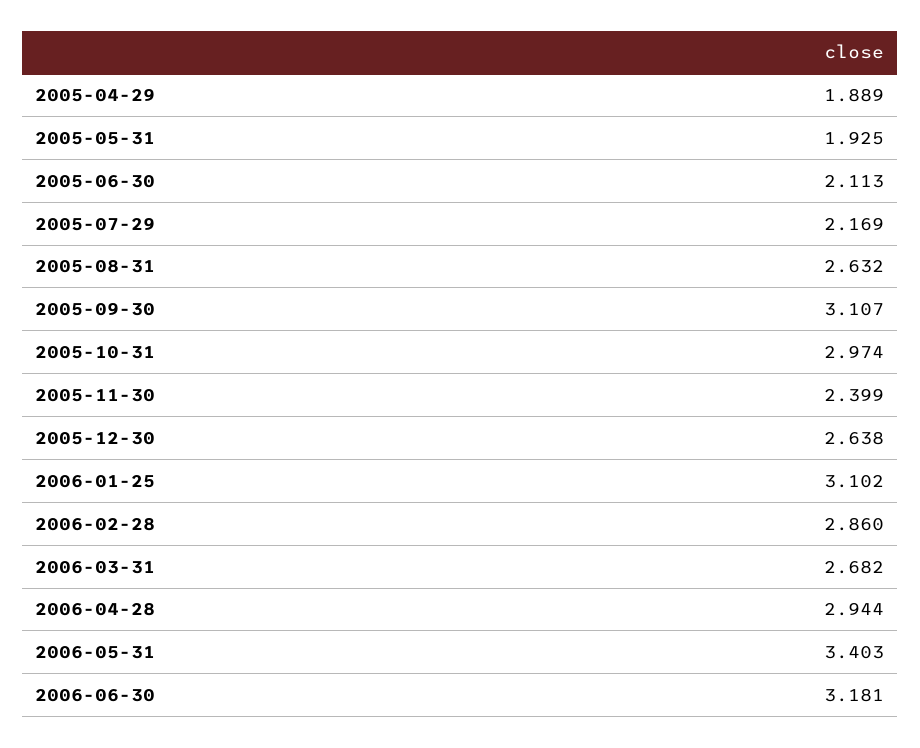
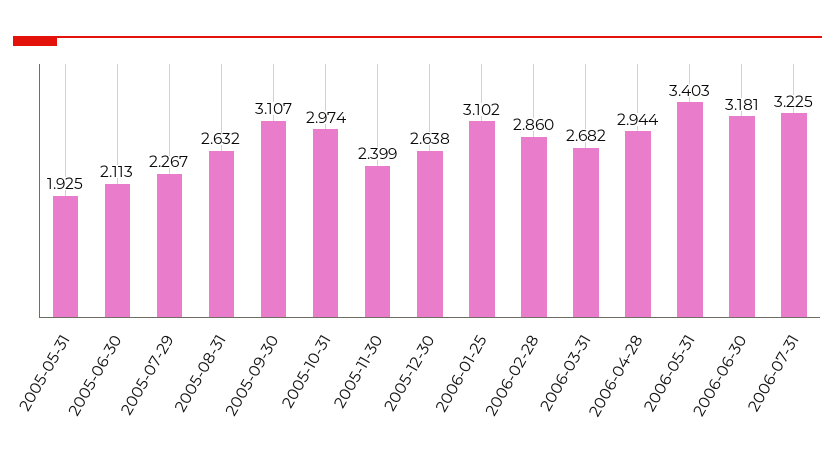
2005-04-29: 1.889 -> none
2005-07-29: 2.169 -> 2.267
2006-07-31: none -> 3.225

